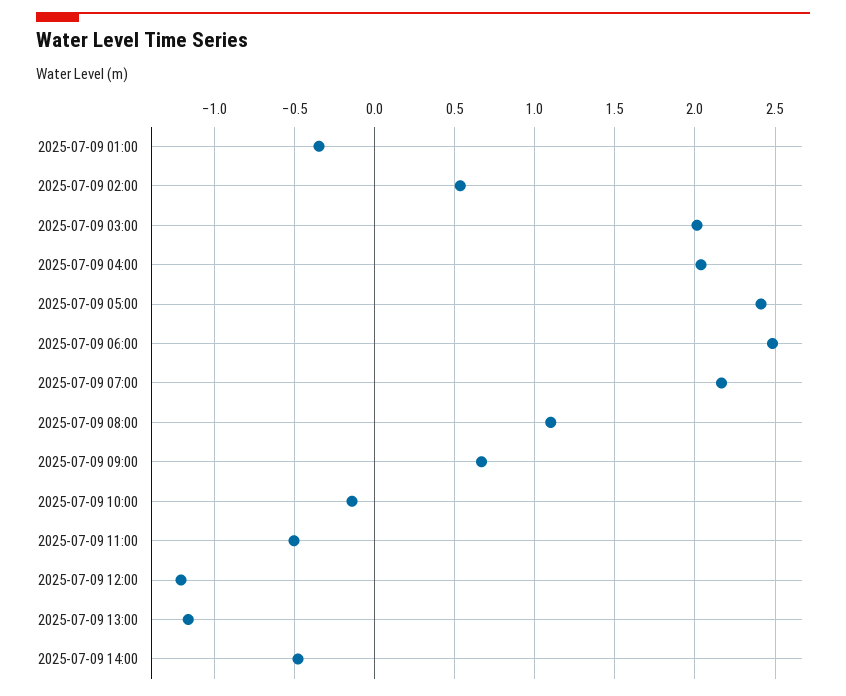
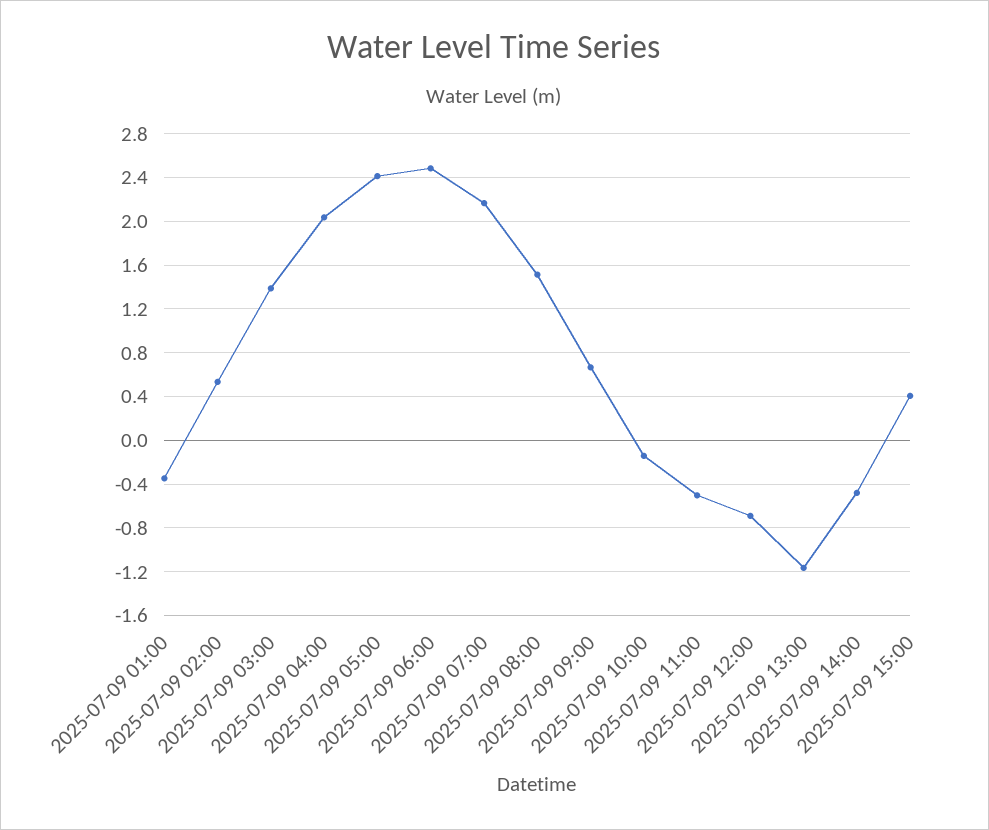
2025-07-09 03:00: 2 -> 1.4
2025-07-09 08:00: 1.1 -> 1.5
2025-07-09 12:00: -1.2 -> -0.7
2025-07-09 15:00: none -> 0.4

